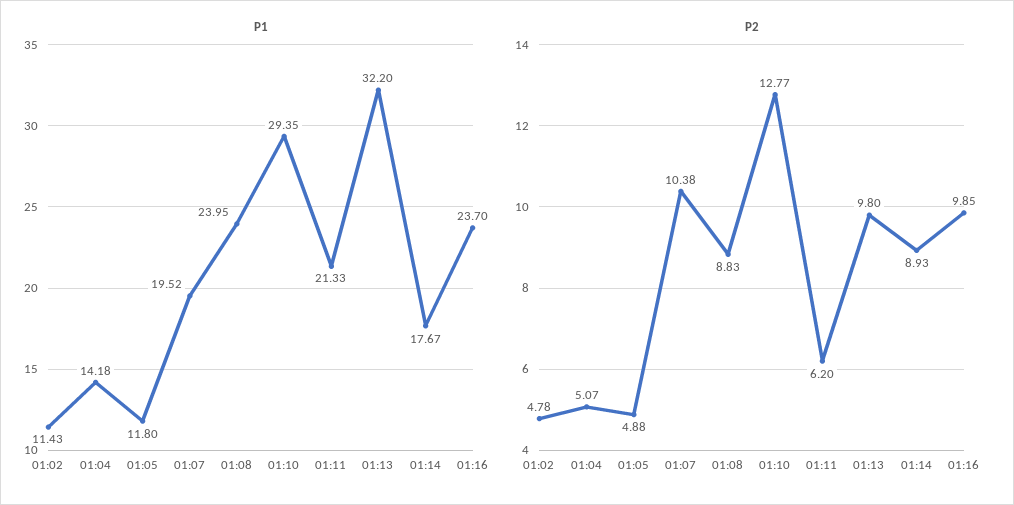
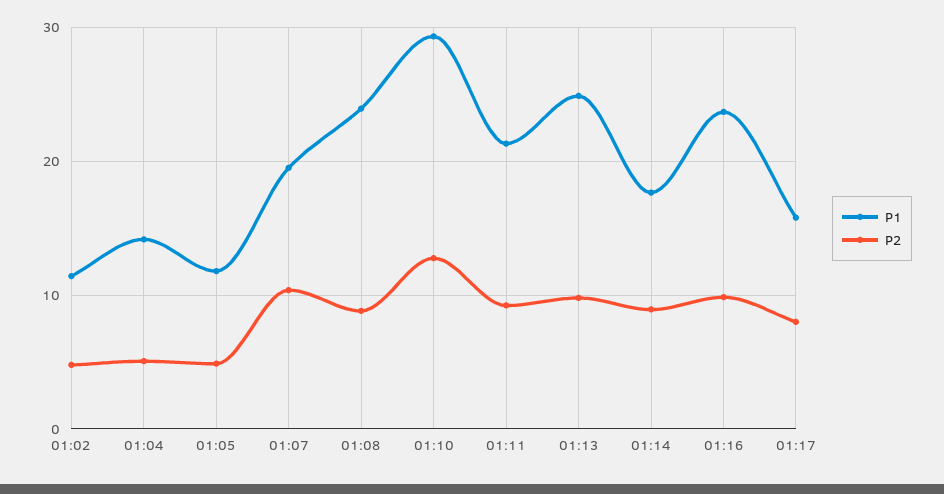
P1, 01:13: 32.2 -> 25
P2, 01:11: 6.2 -> 9
P1, 01:17: none -> 16
P2, 01:17: none -> 8

